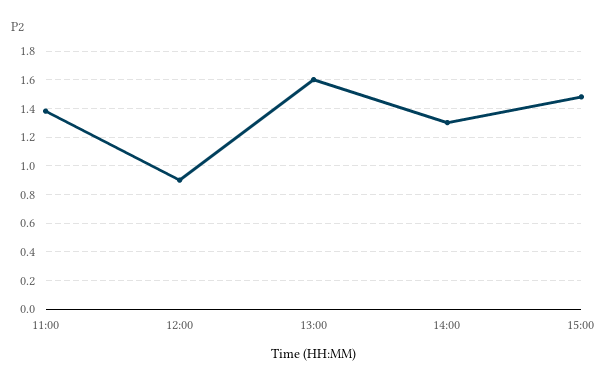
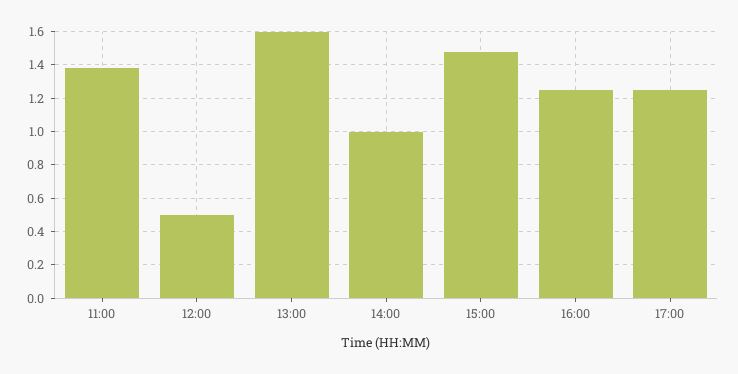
12:00: 0.9 -> 0.5
14:00: 1.3 -> 1
16:00: none -> 1.25
17:00: none -> 1.25

